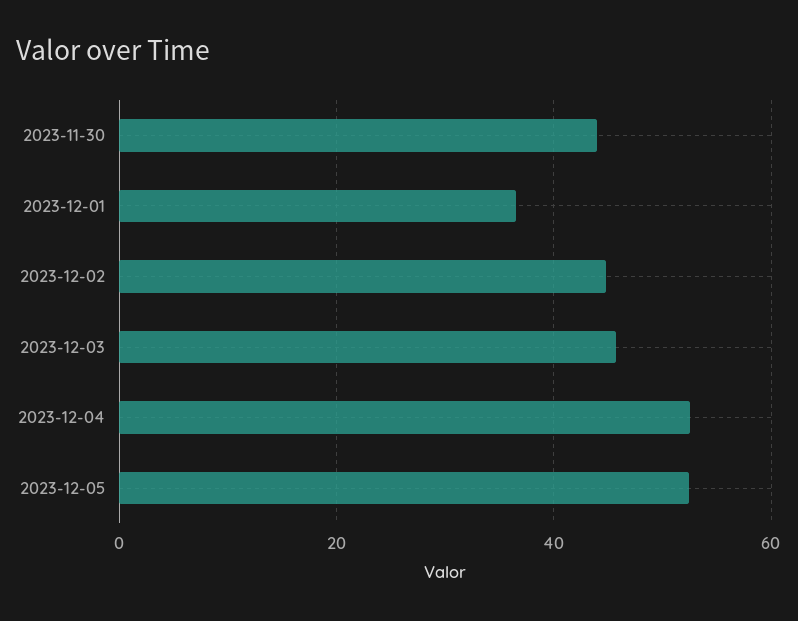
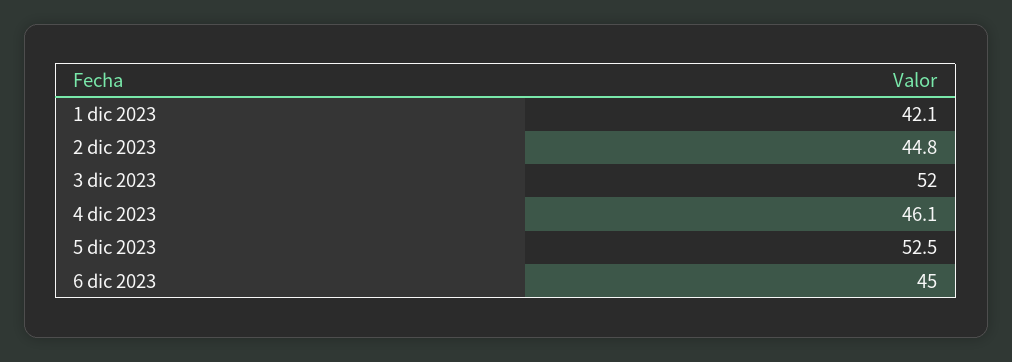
2023-11-30: 44 -> none
2023-12-01: 36 -> 42.1
2023-12-03: 46 -> 52
2023-12-04: 52 -> 46.1
6 dic 2023: none -> 45

